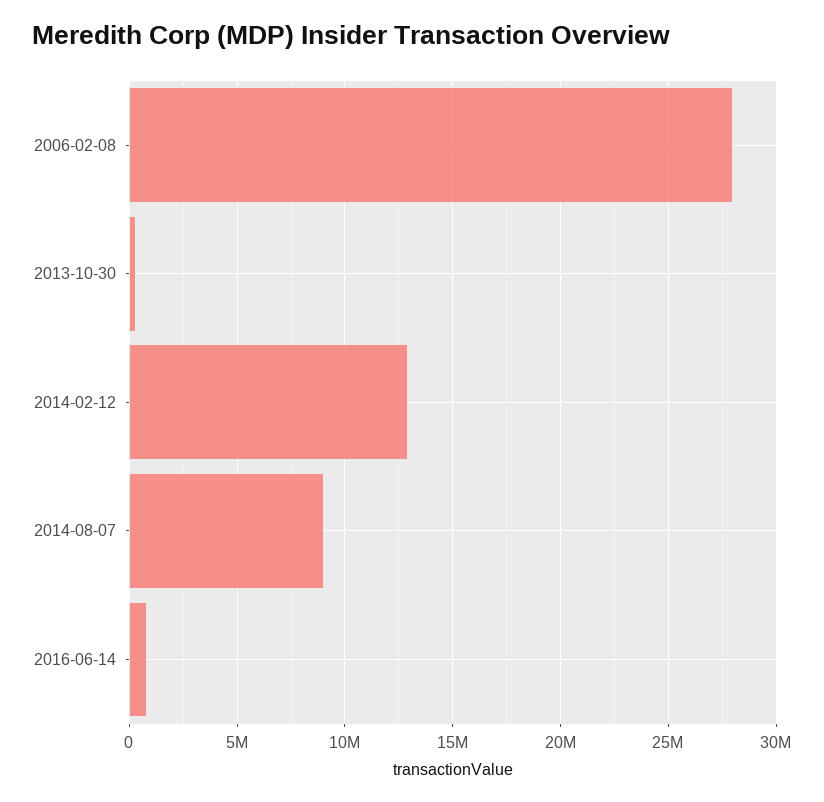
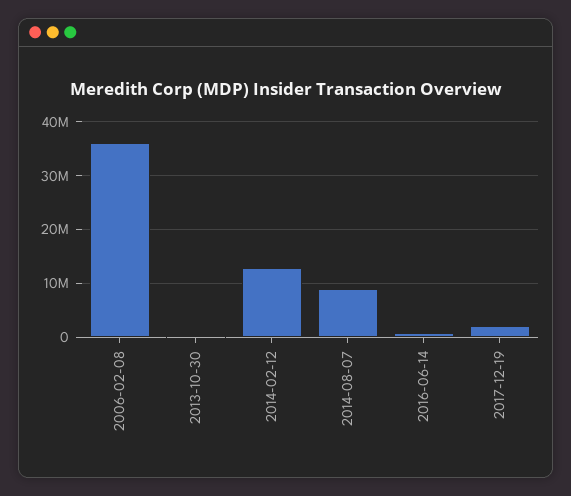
2006-02-08: 28000000 -> 36000000
2017-12-19: none -> 2000000

